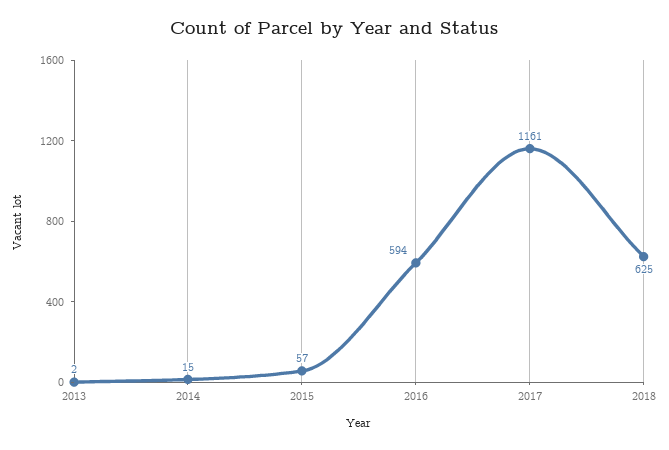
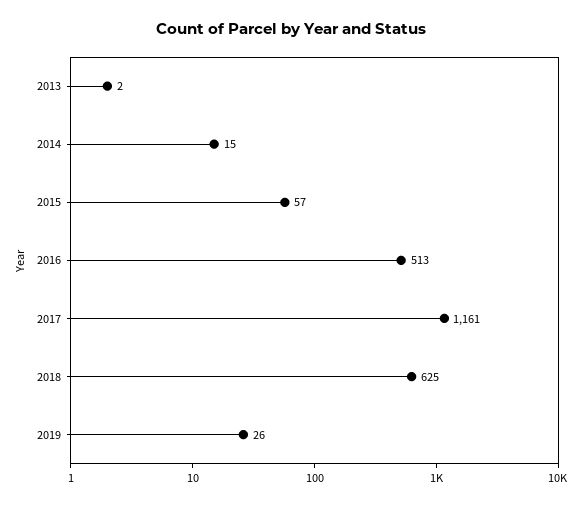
2016: 594 -> 513
2019: none -> 26

